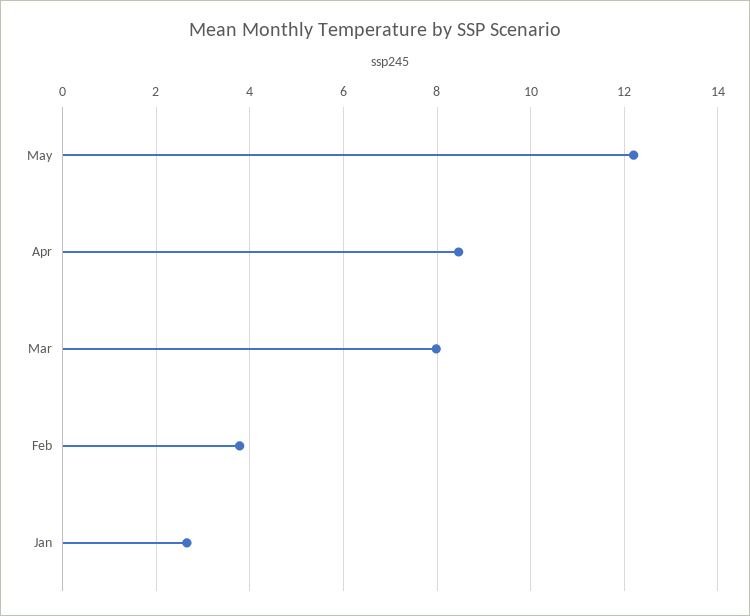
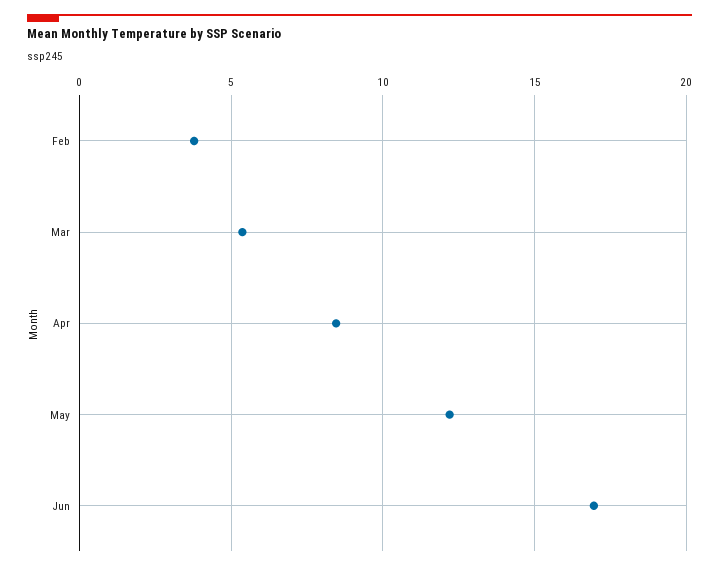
Mar: 8 -> 5.5
Jan: 2.6 -> none
Jun: none -> 17

